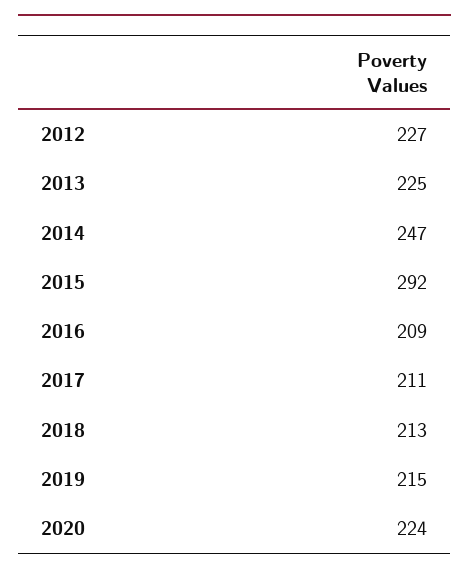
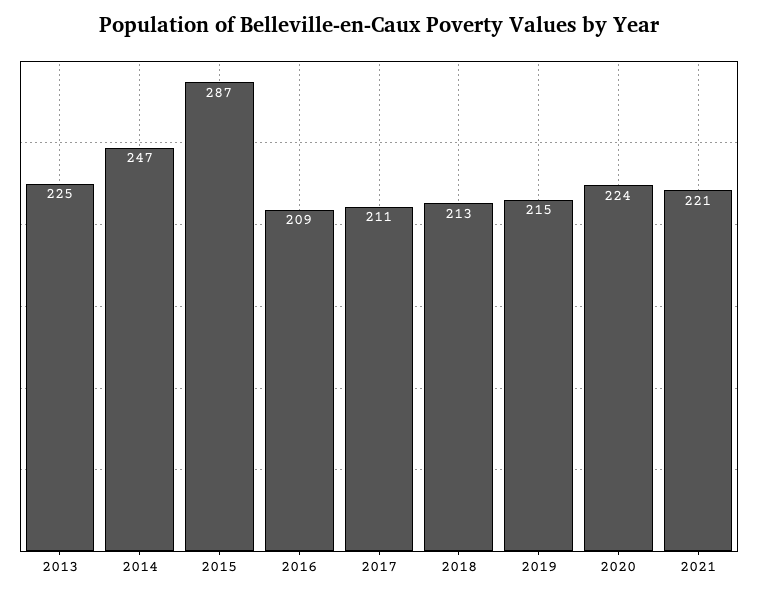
2012: 227 -> none
2015: 292 -> 287
2021: none -> 221

